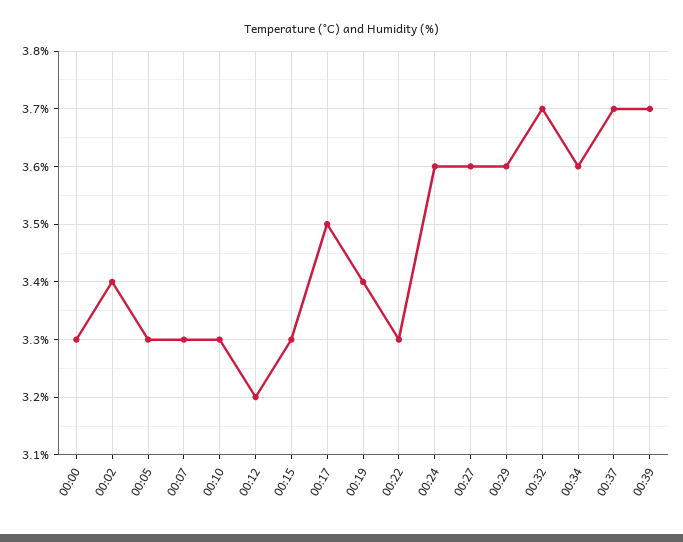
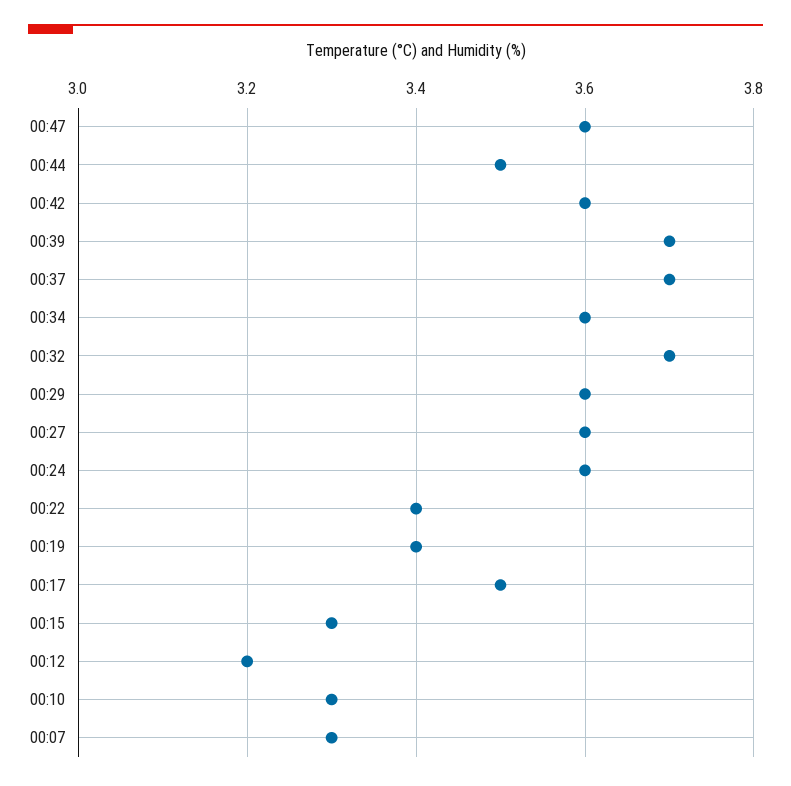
00:00: 3.3 -> none
00:02: 3.4 -> none
00:05: 3.3 -> none
00:22: 3.3 -> 3.4
00:47: none -> 3.6
00:44: none -> 3.5
00:42: none -> 3.6

